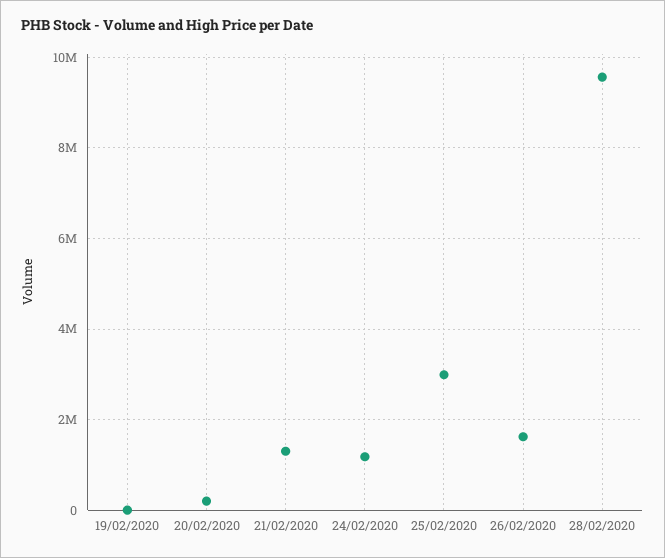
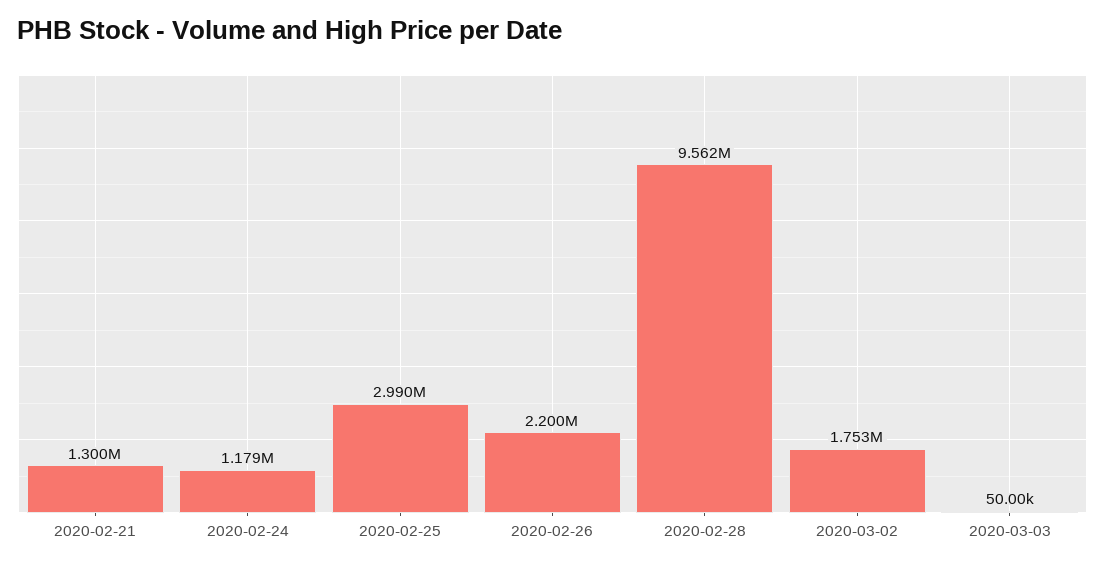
19/02/2020: 0 -> none
20/02/2020: 200000 -> none
26/02/2020: 1600000 -> 2200000
2020-03-02: none -> 1753000
2020-03-03: none -> 50000

